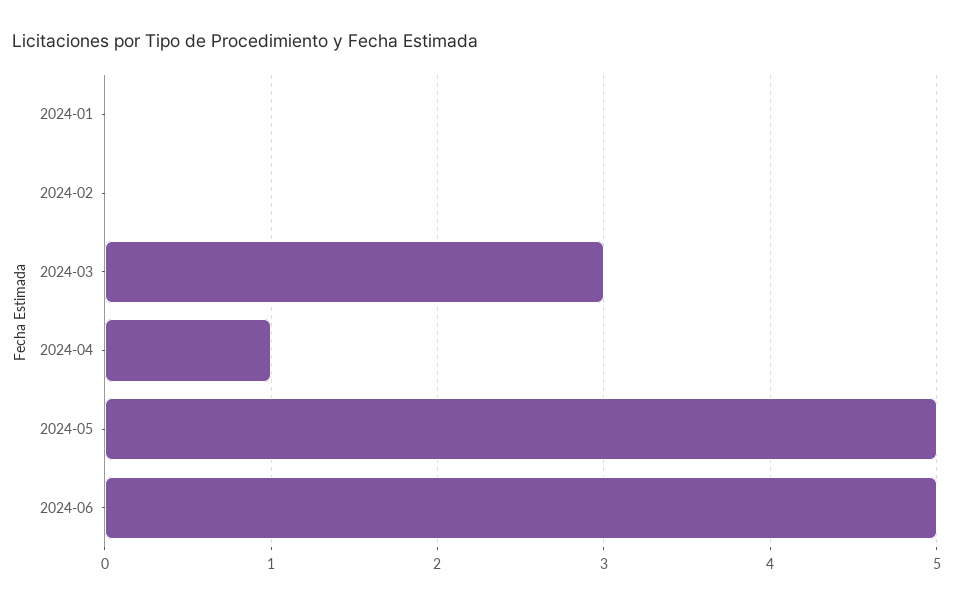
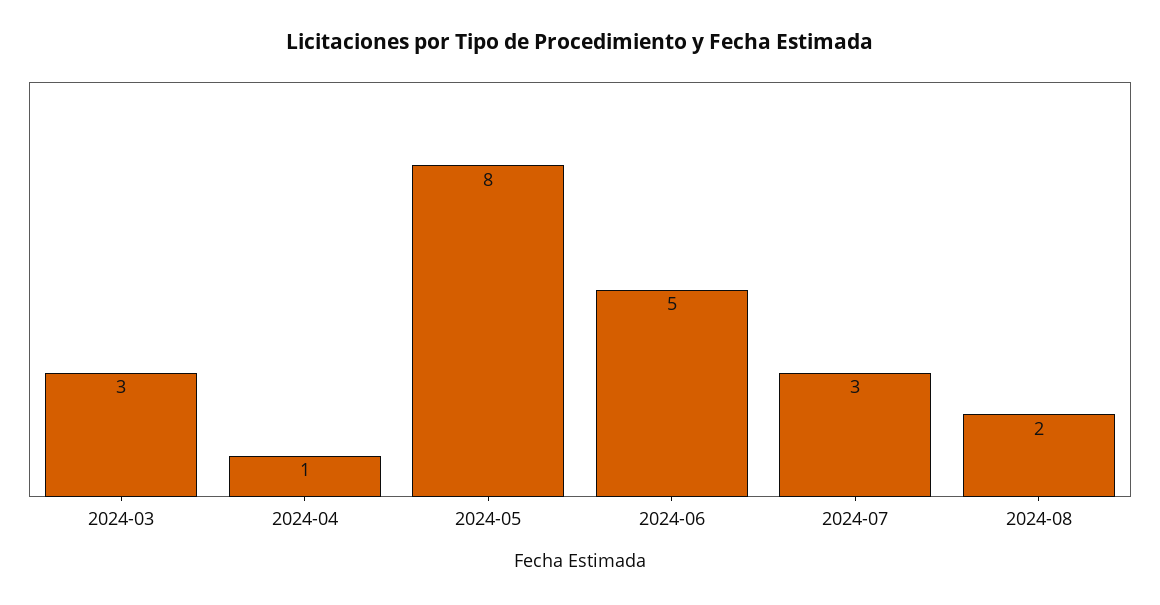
2024-01: 0 -> none
2024-02: 0 -> none
2024-05: 5 -> 8
2024-07: none -> 3
2024-08: none -> 2

